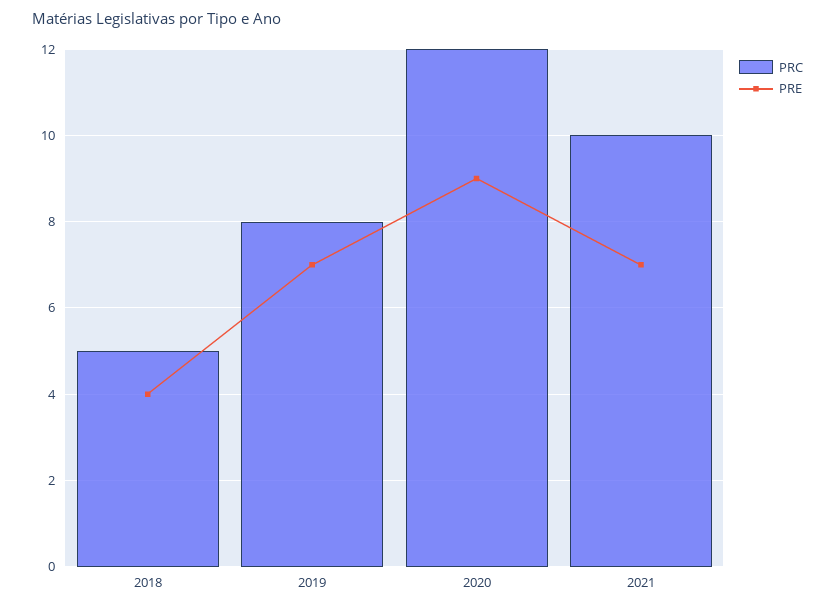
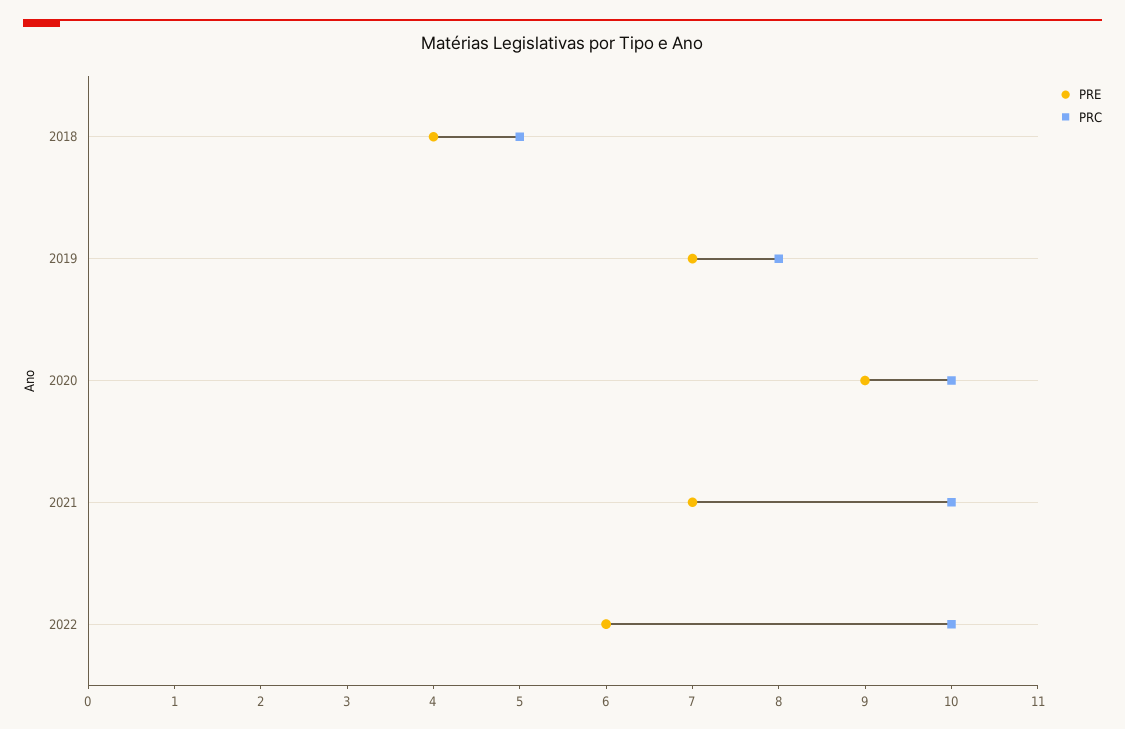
PRC, 2020: 12 -> 10
PRE, 2022: none -> 6
PRC, 2022: none -> 10

